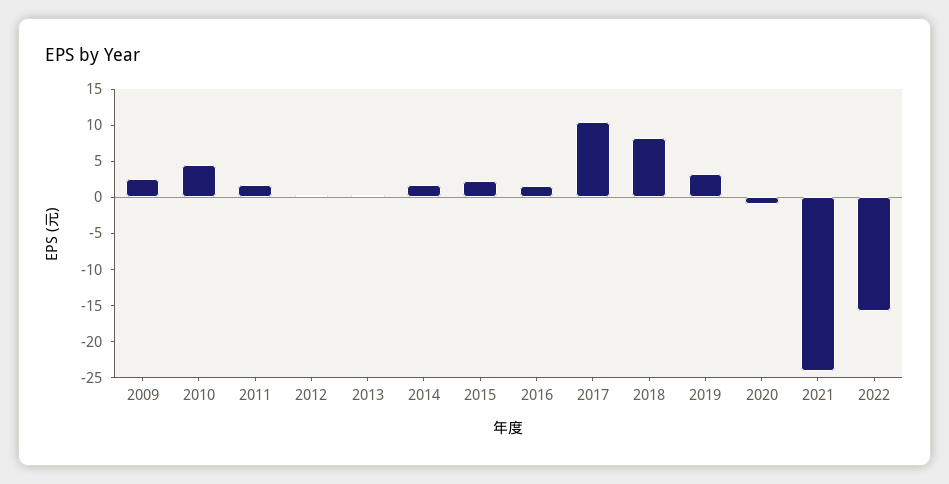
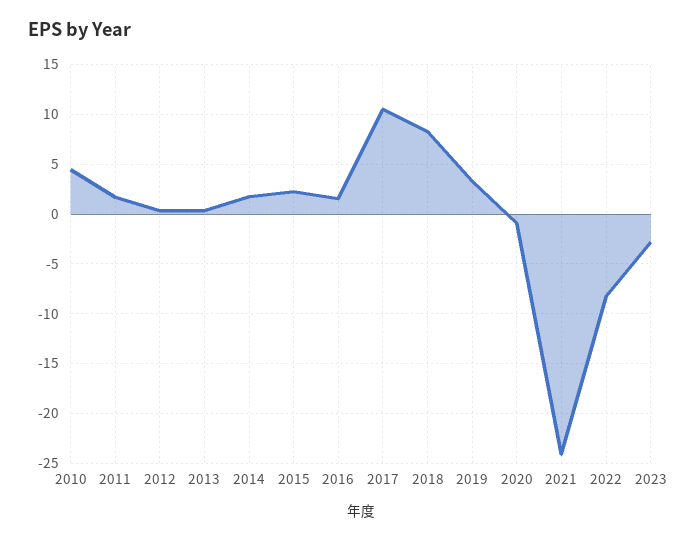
2009: 2.5 -> none
2022: -15 -> -8
2023: none -> -3

